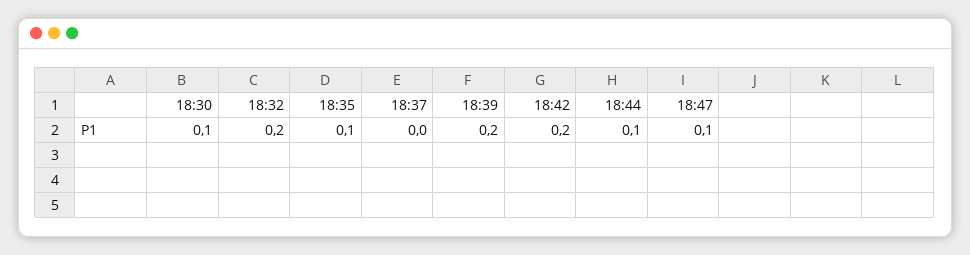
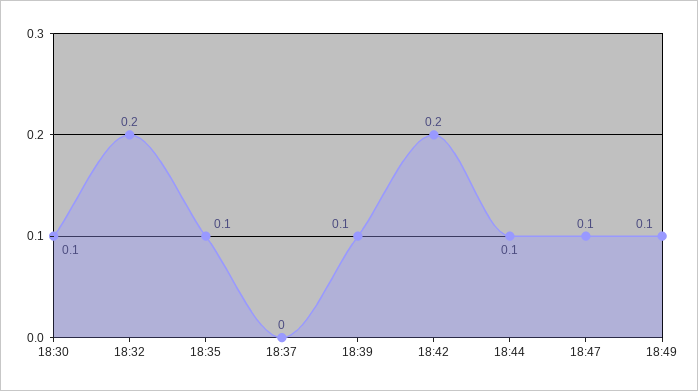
18:39: 0.2 -> 0.1
18:49: none -> 0.1

